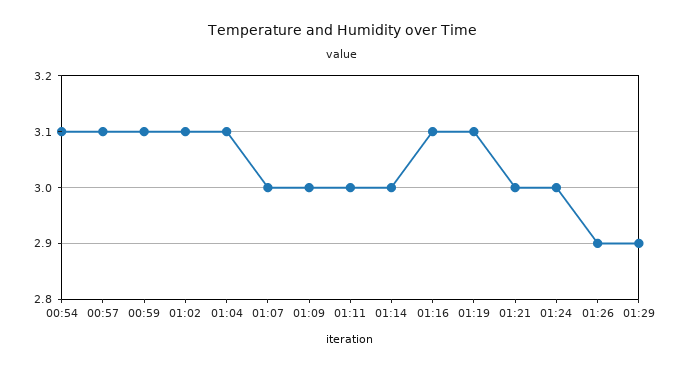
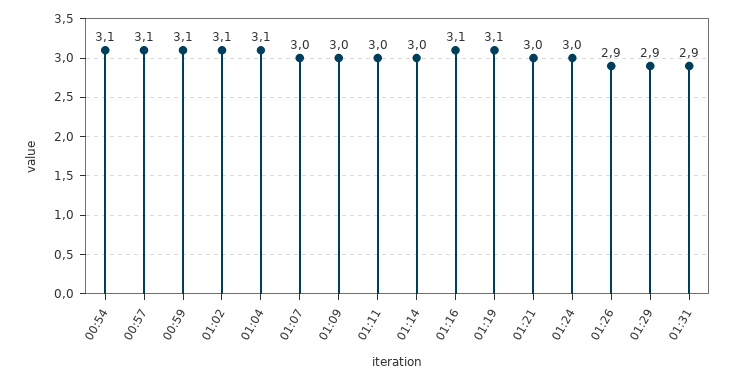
01:31: none -> 2.9

